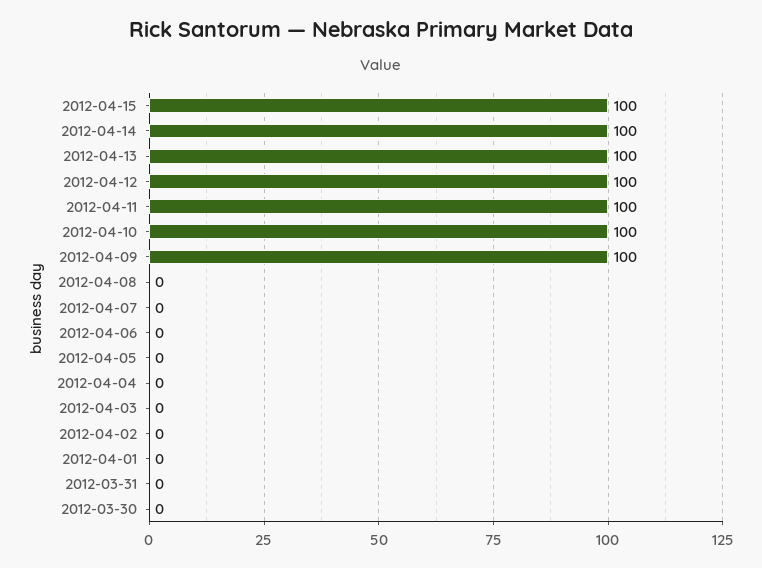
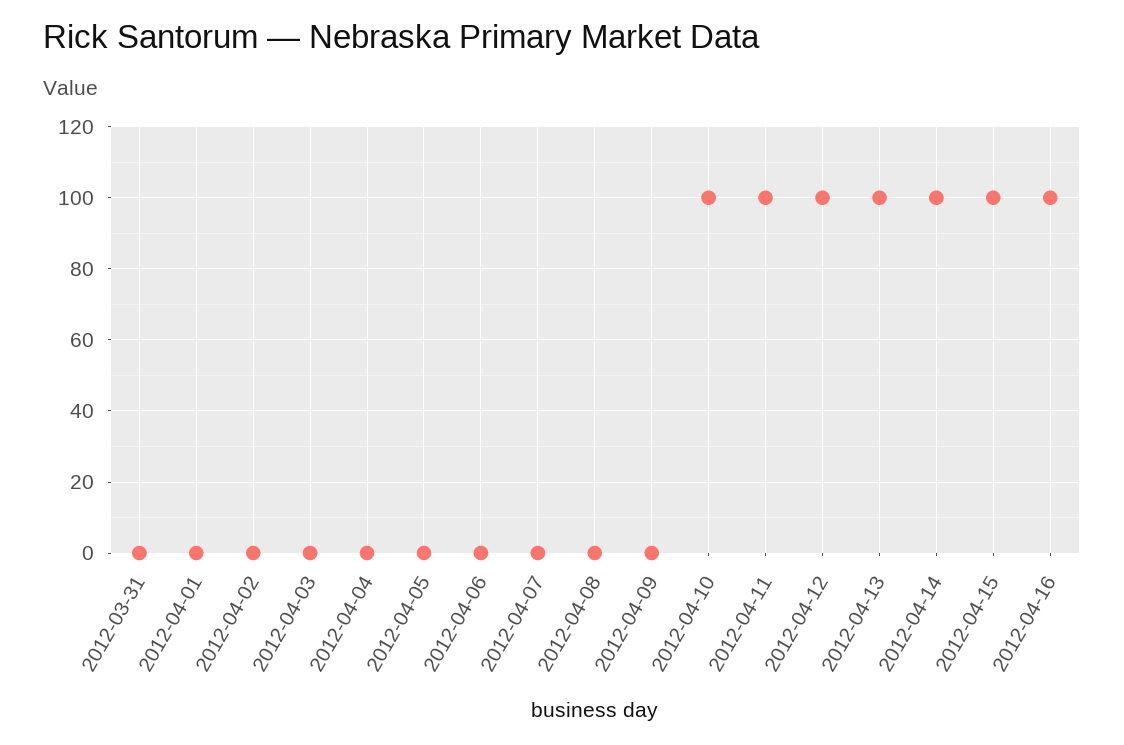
2012-04-09: 100 -> 0
2012-03-30: 0 -> none
2012-04-16: none -> 100

